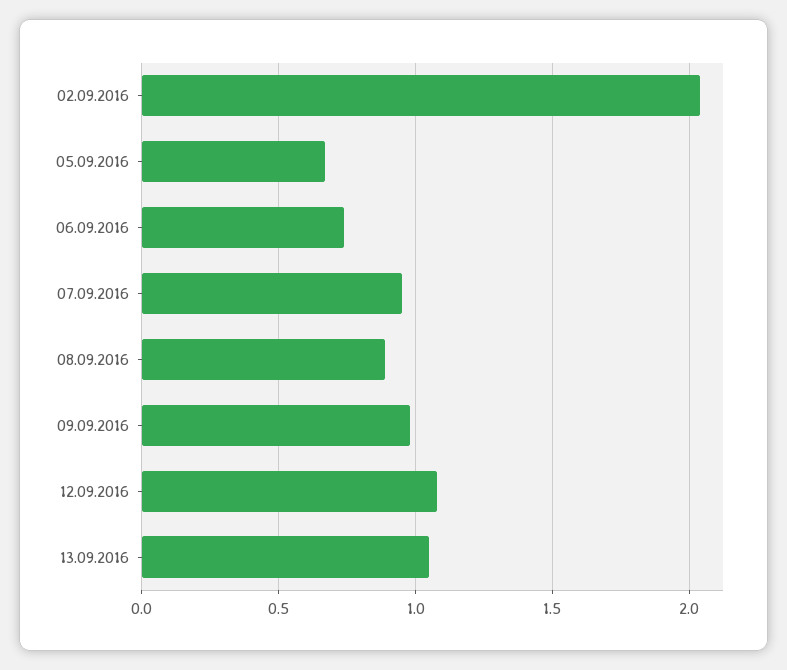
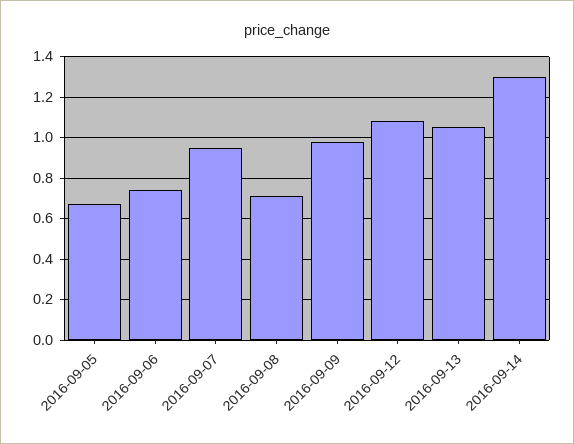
02.09.2016: 2.05 -> none
08.09.2016: 0.9 -> 0.7
2016-09-14: none -> 1.3

